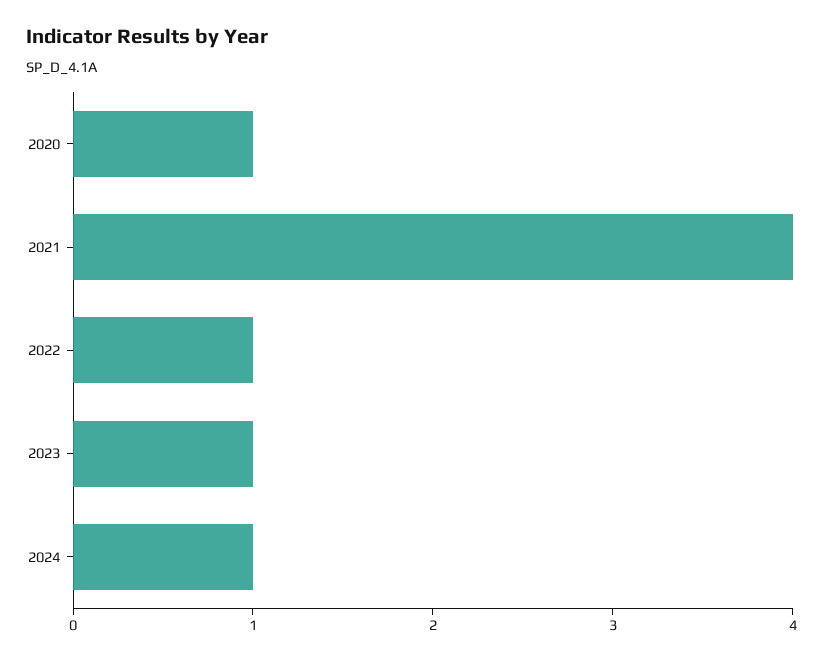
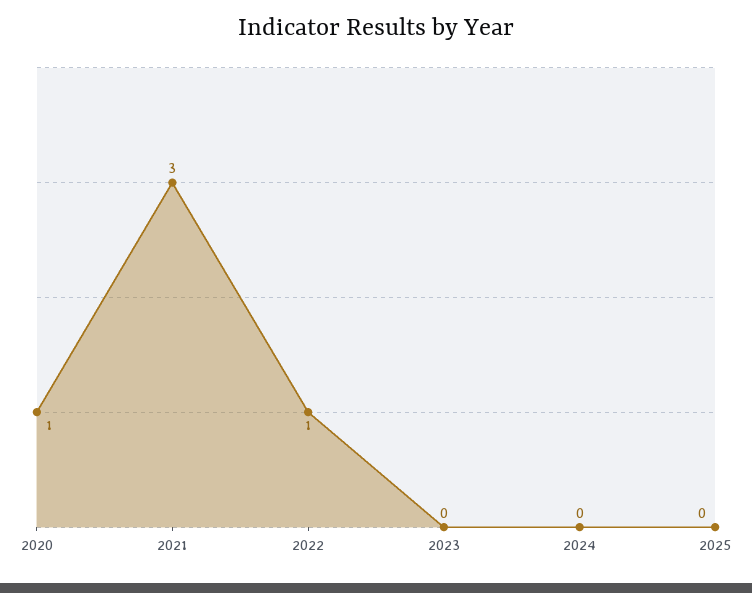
2021: 4 -> 3
2023: 1 -> 0
2024: 1 -> 0
2025: none -> 0

